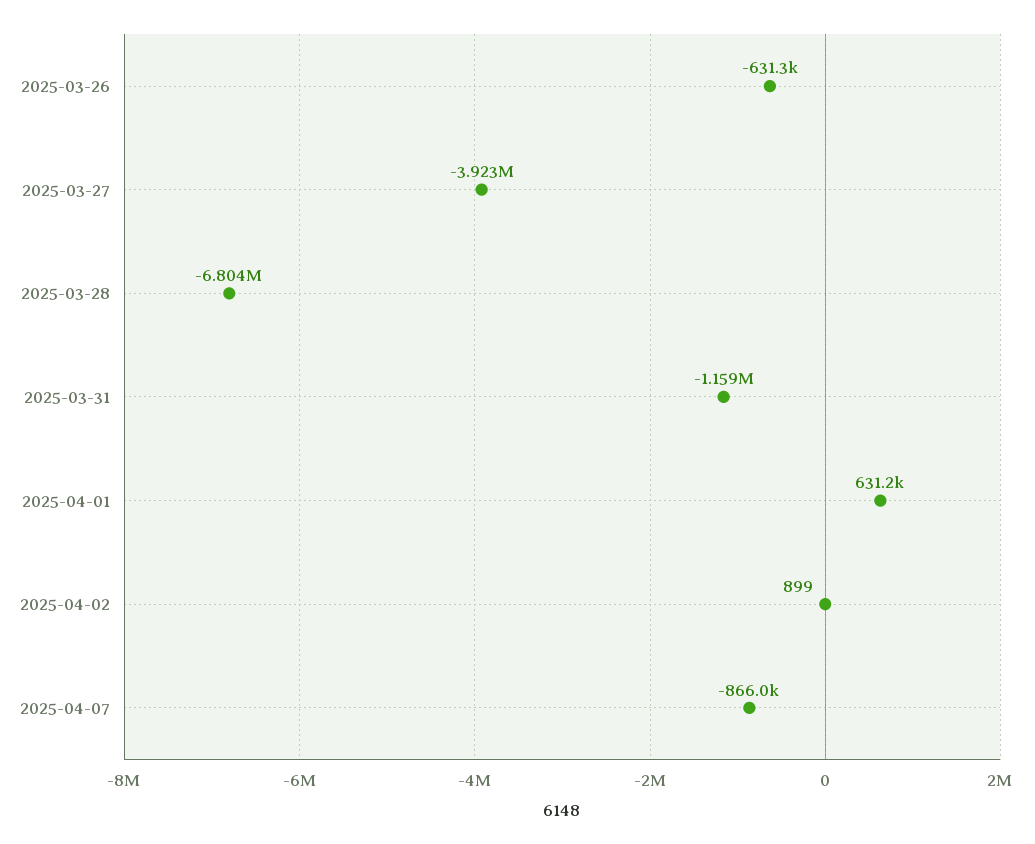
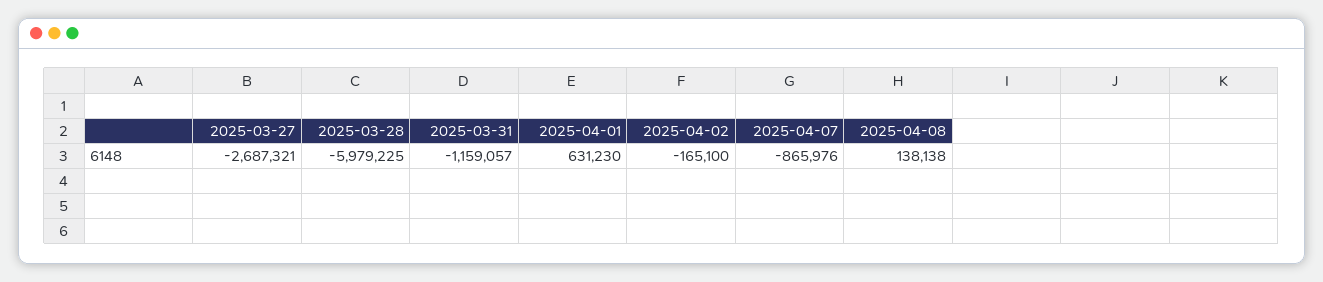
2025-03-26: -631300 -> none
2025-03-27: -3923000 -> -2687321
2025-03-28: -6804000 -> -5979225
2025-04-02: 899 -> -165100
2025-04-08: none -> 138138

